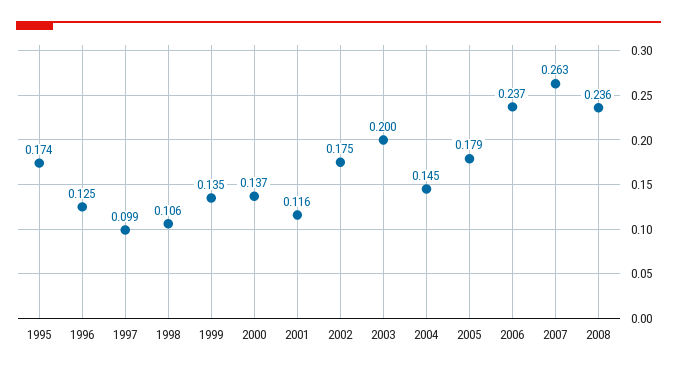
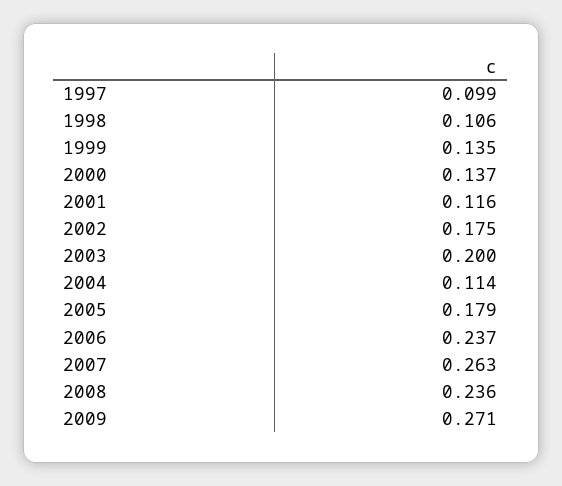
1995: 0.174 -> none
1996: 0.125 -> none
2004: 0.145 -> 0.114
2009: none -> 0.271

